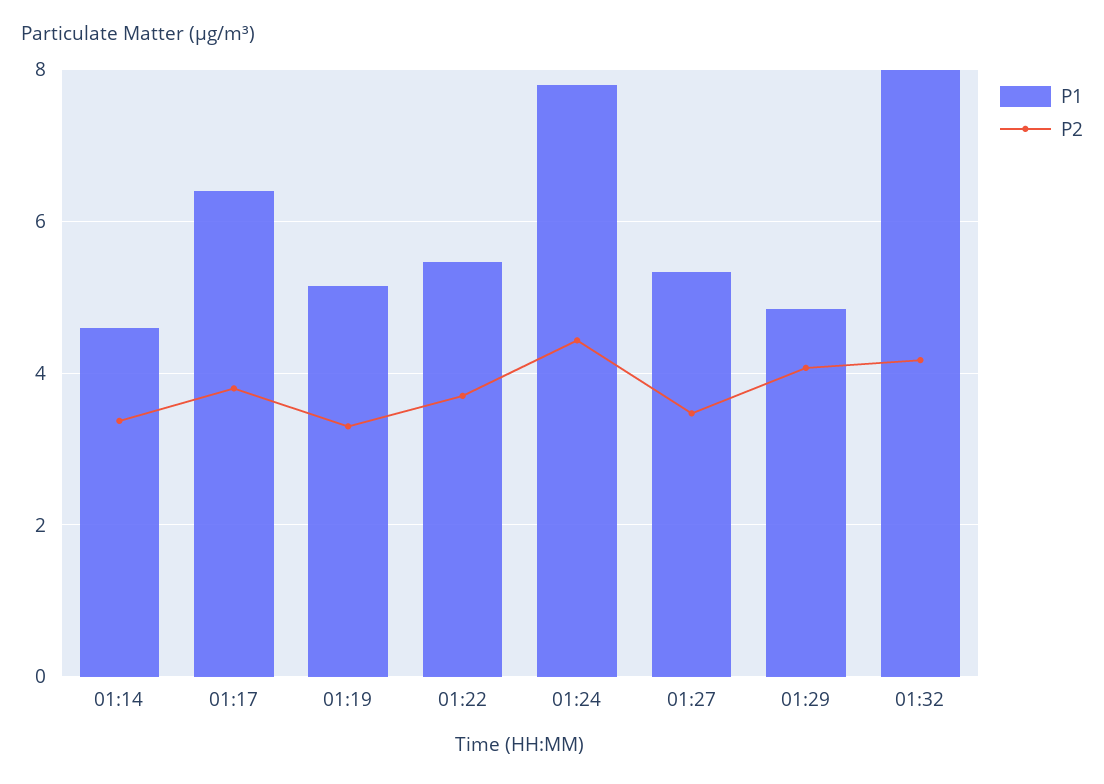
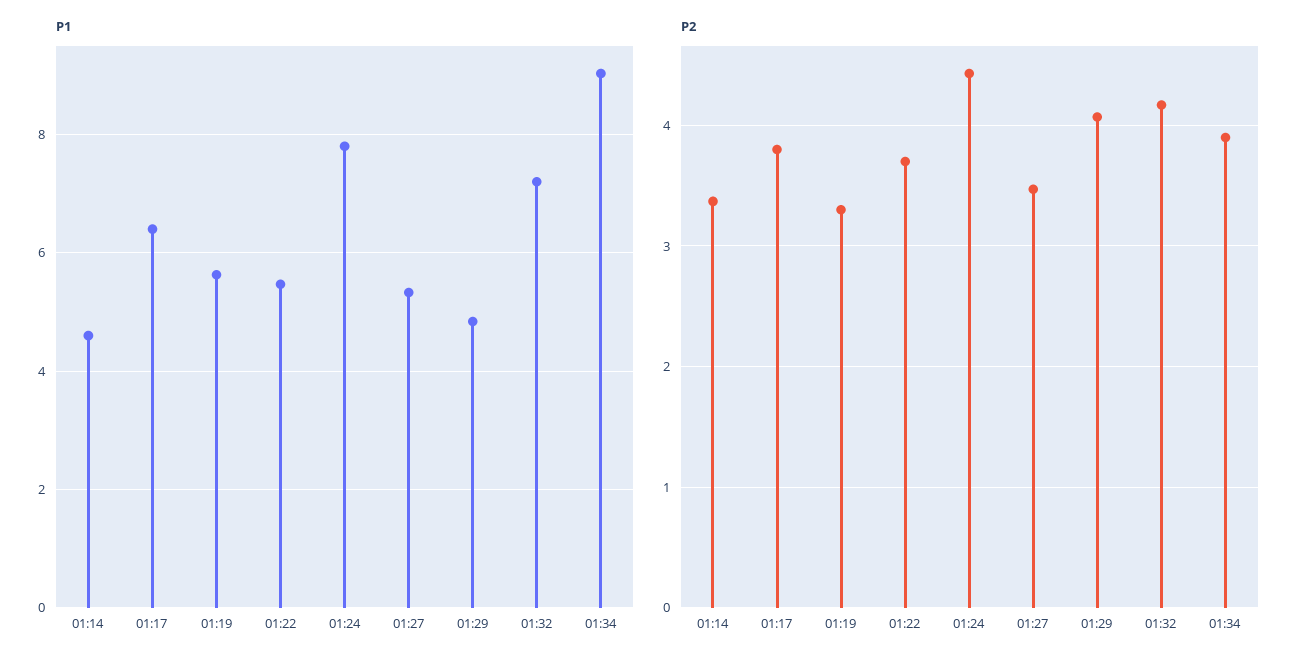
P1, 01:19: 5.2 -> 5.6
P1, 01:32: 8 -> 7.2
P1, 01:34: none -> 9
P2, 01:34: none -> 3.9

